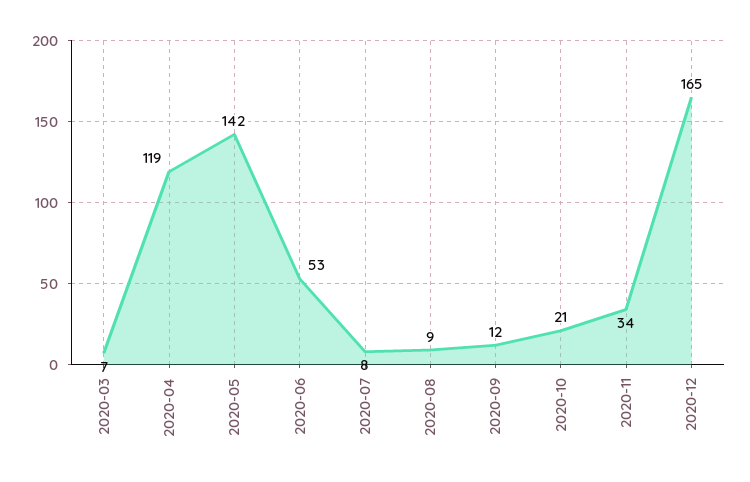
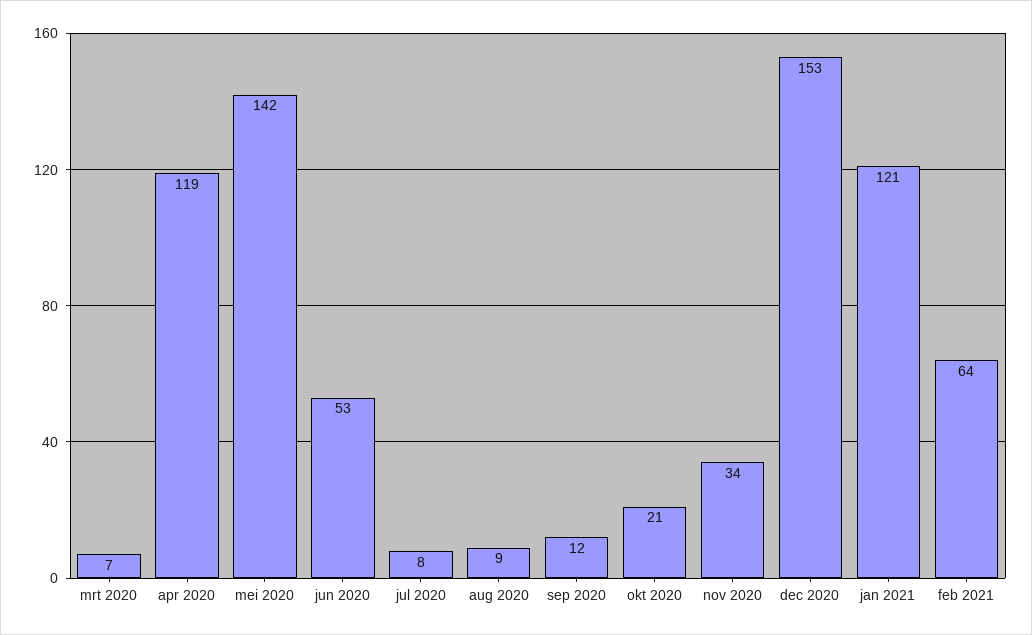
2020-12: 165 -> 153
jan 2021: none -> 121
feb 2021: none -> 64

